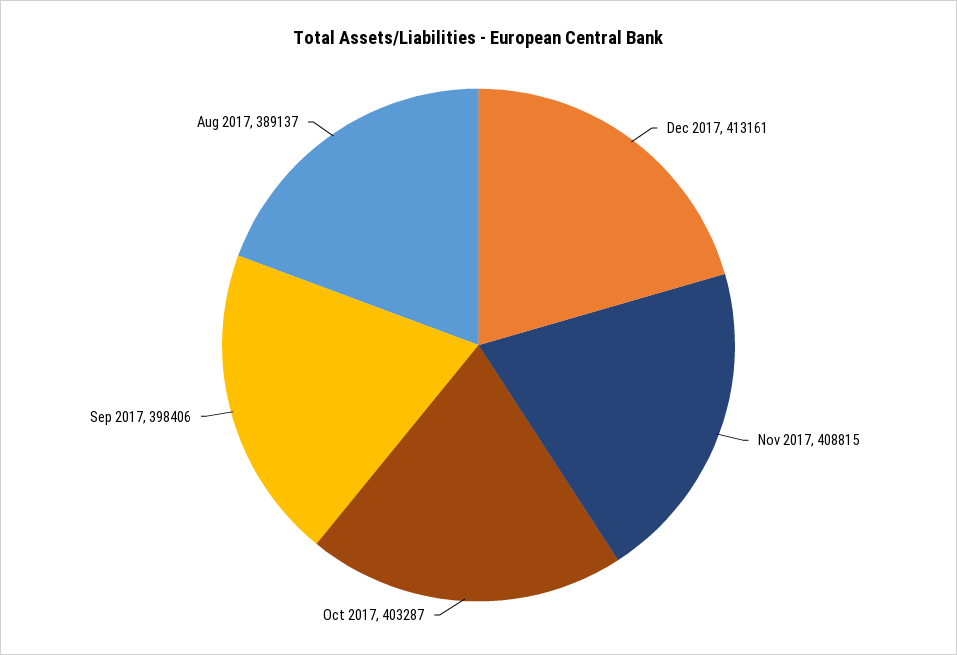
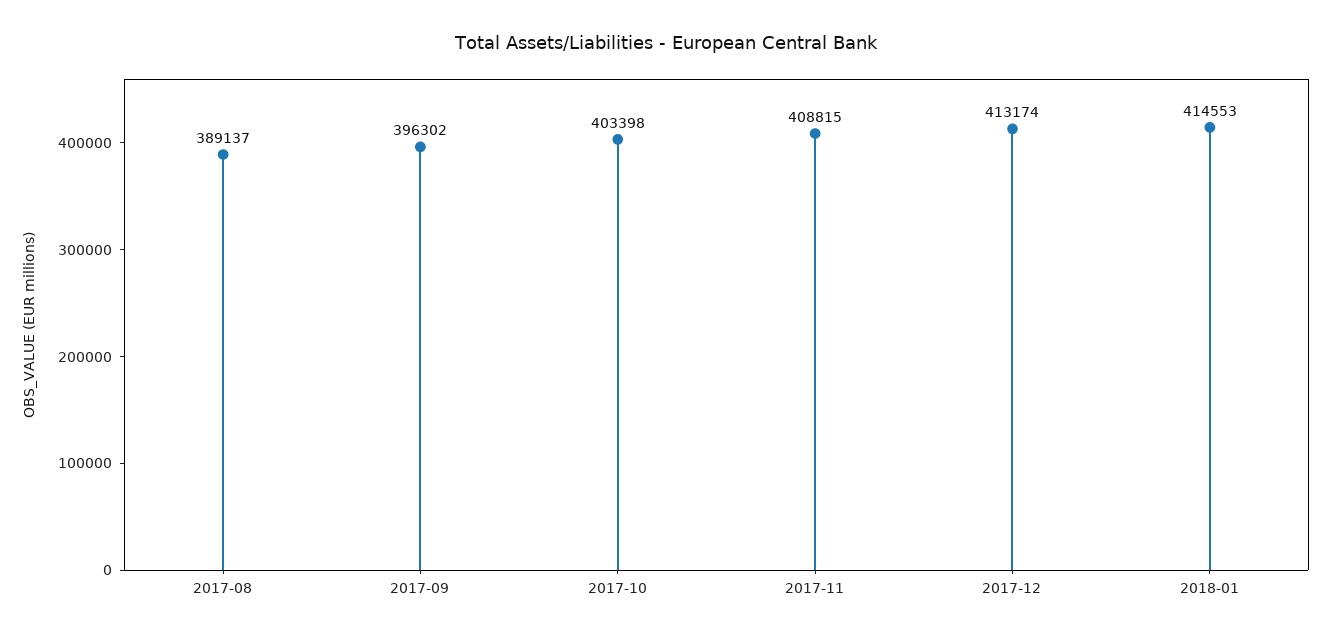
Dec 2017: 413161 -> 413174
Oct 2017: 403287 -> 403398
Sep 2017: 398406 -> 396302
2018-01: none -> 414553

